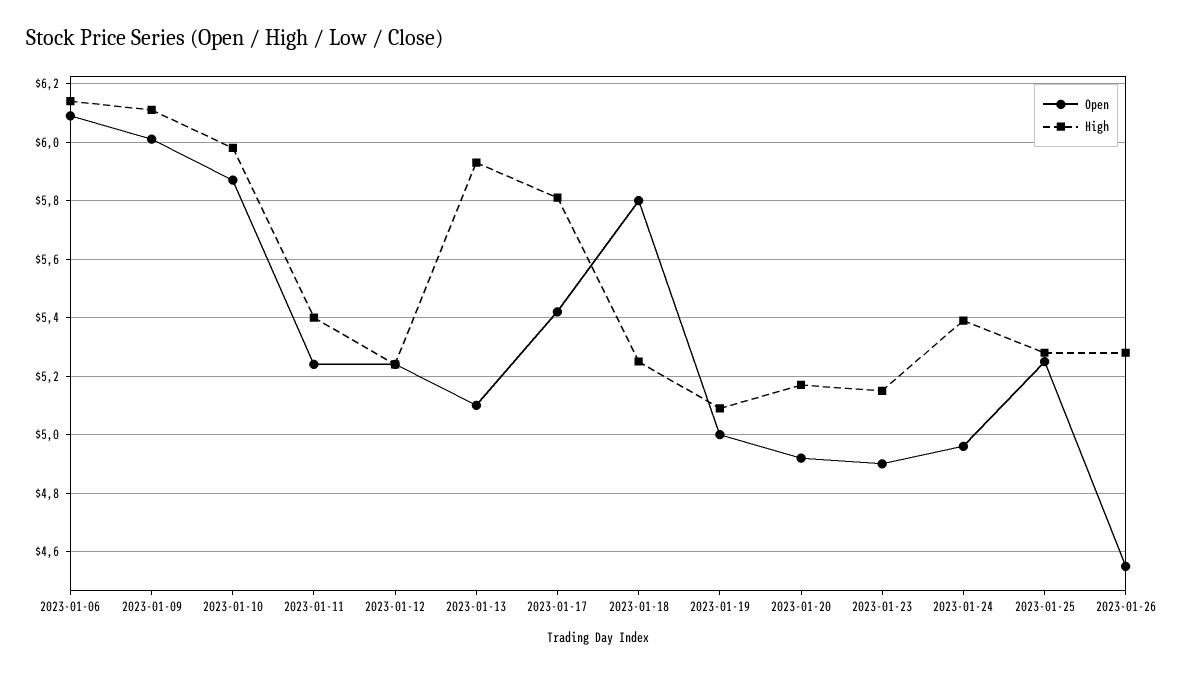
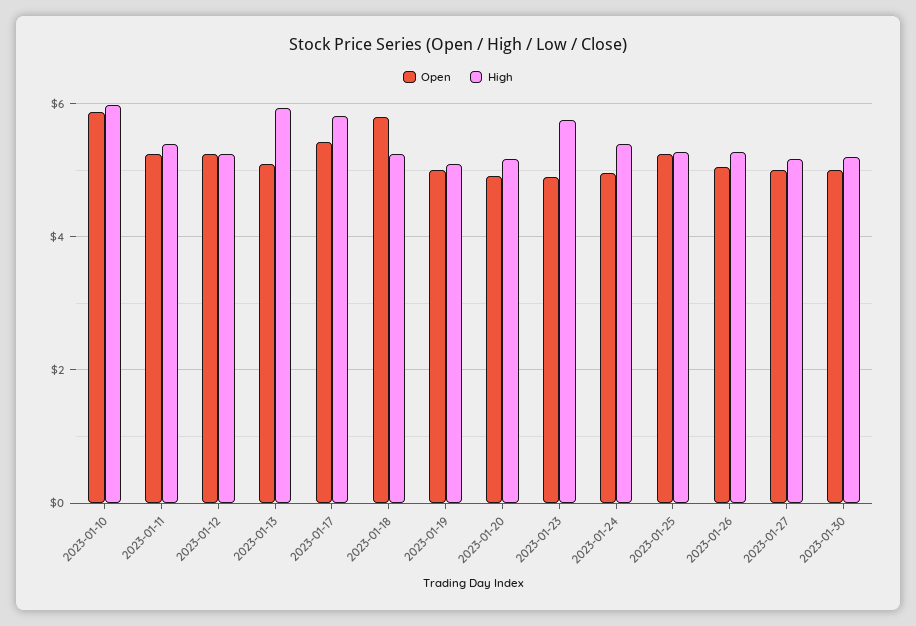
Open, 2023-01-06: 6.1 -> none
High, 2023-01-06: 6.15 -> none
Open, 2023-01-09: 6 -> none
High, 2023-01-09: 6.1 -> none
High, 2023-01-23: 5.15 -> 5.8
Open, 2023-01-26: 4.55 -> 5
Open, 2023-01-27: none -> 5
High, 2023-01-27: none -> 5.2
Open, 2023-01-30: none -> 5
High, 2023-01-30: none -> 5.2

